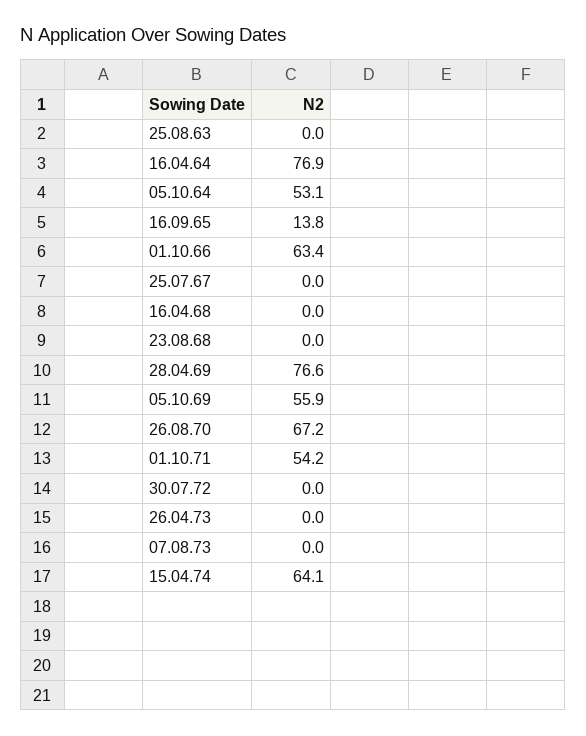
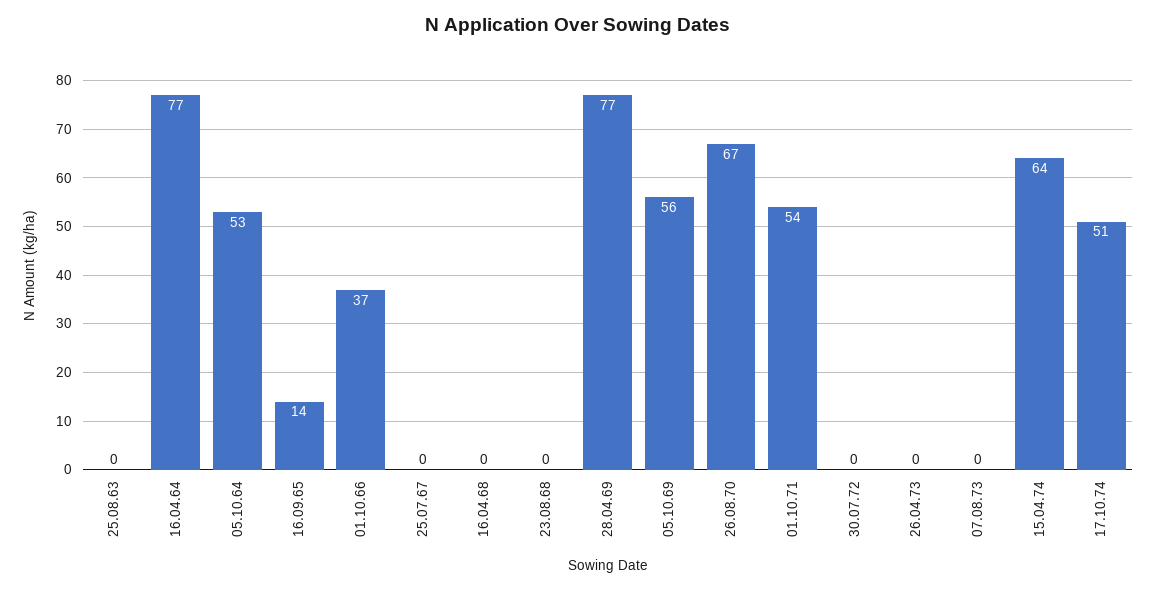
01.10.66: 63.4 -> 37
17.10.74: none -> 51

